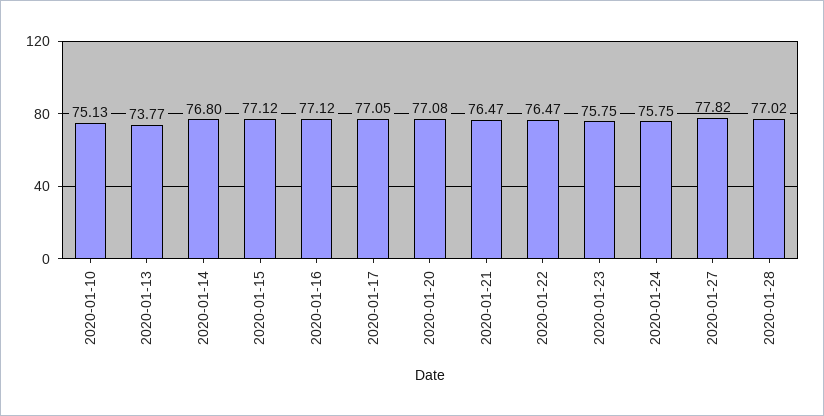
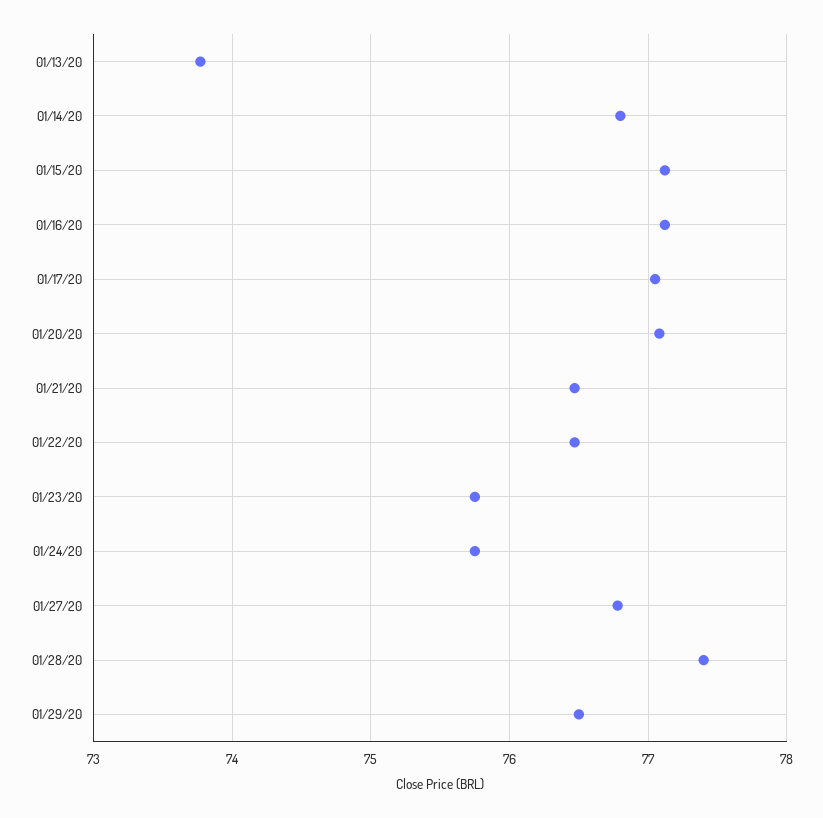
2020-01-10: 75.13 -> none
2020-01-27: 77.82 -> 76.8
2020-01-28: 77.02 -> 77.4
01/29/20: none -> 76.5

